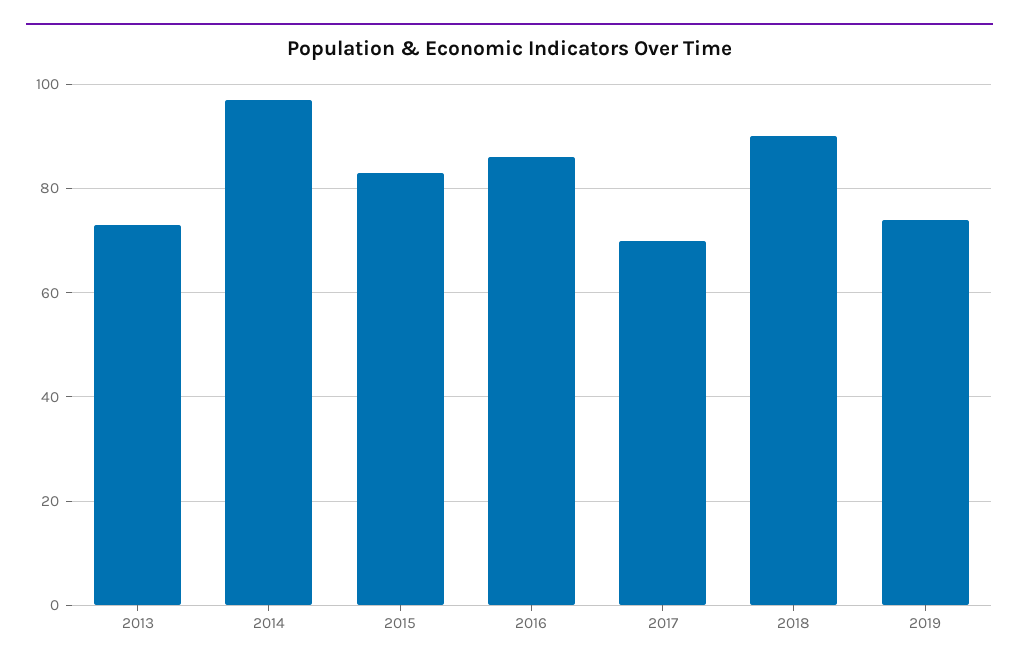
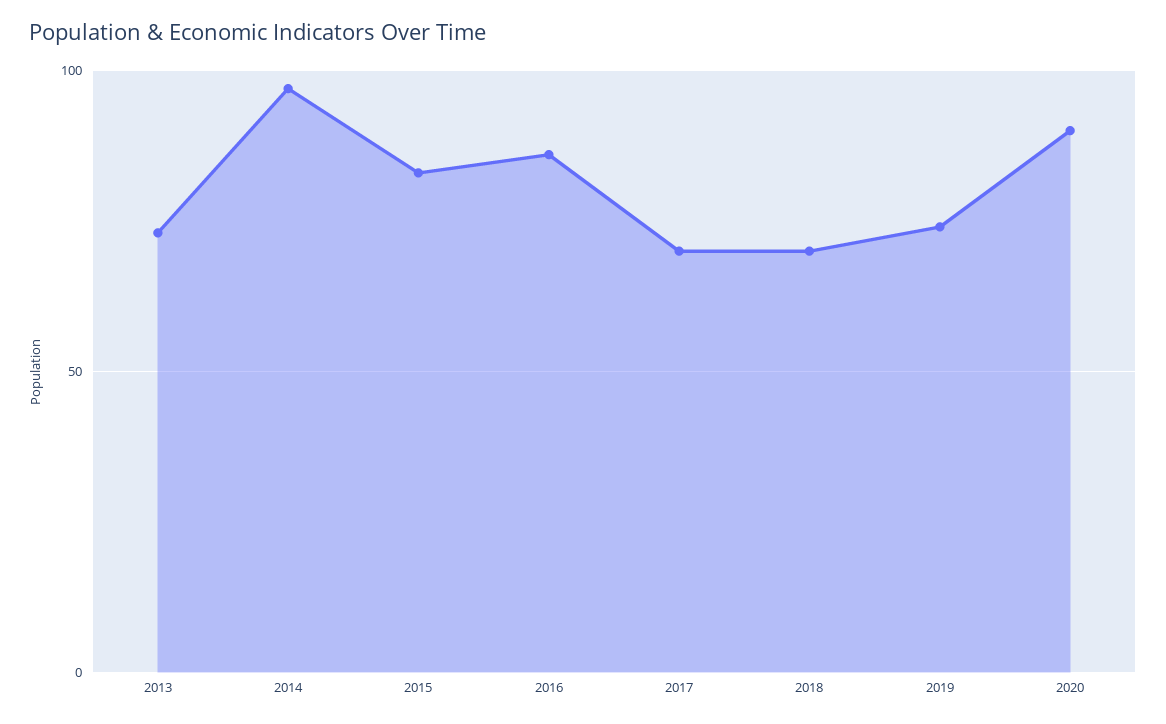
2018: 90 -> 70
2020: none -> 90

